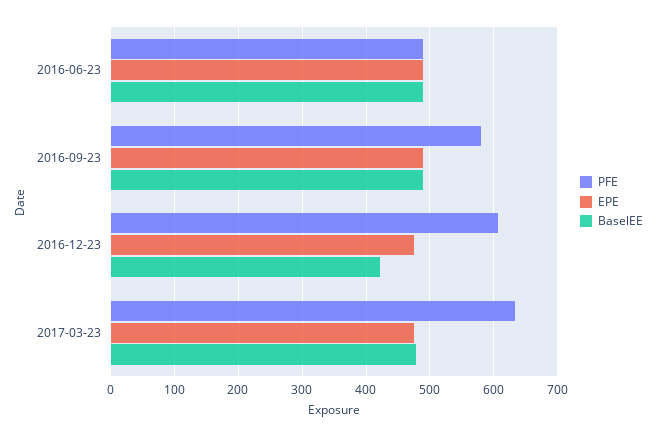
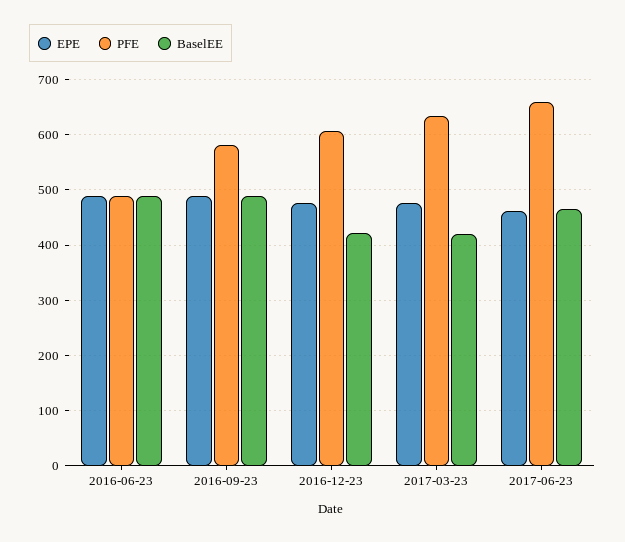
BaselEE, 2017-03-23: 480 -> 420
EPE, 2017-06-23: none -> 460
PFE, 2017-06-23: none -> 660
BaselEE, 2017-06-23: none -> 460

